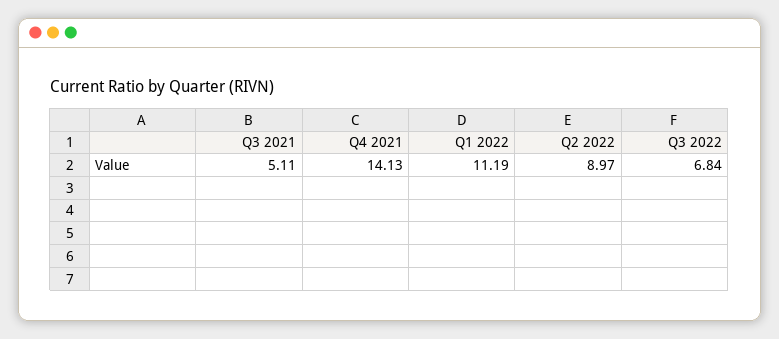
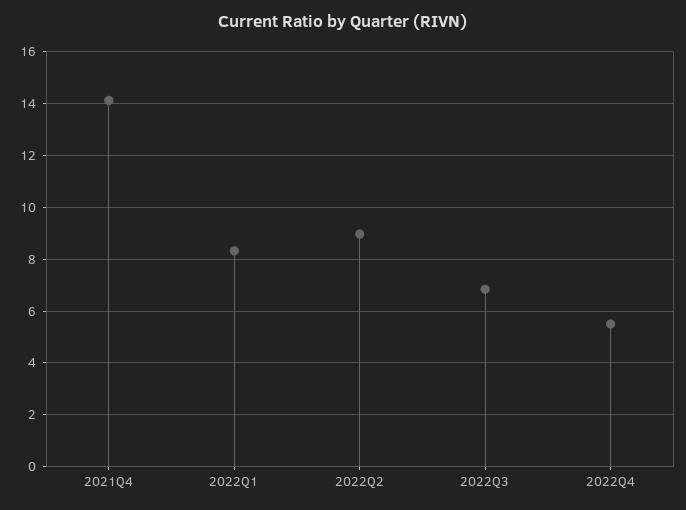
Q3 2021: 5.11 -> none
Q1 2022: 11.19 -> 8.25
2022Q4: none -> 5.5

